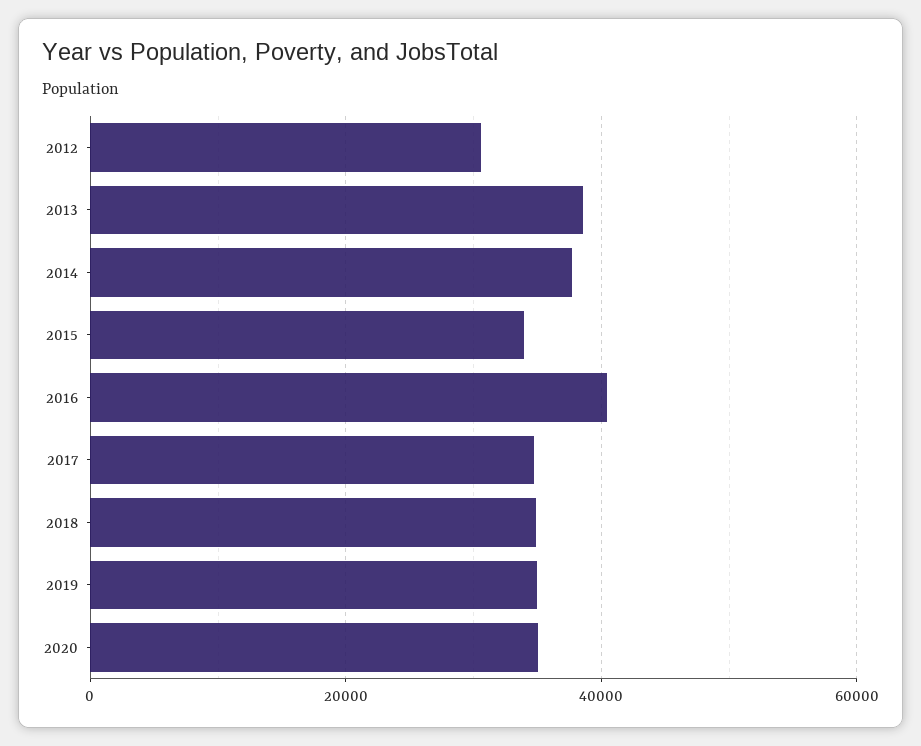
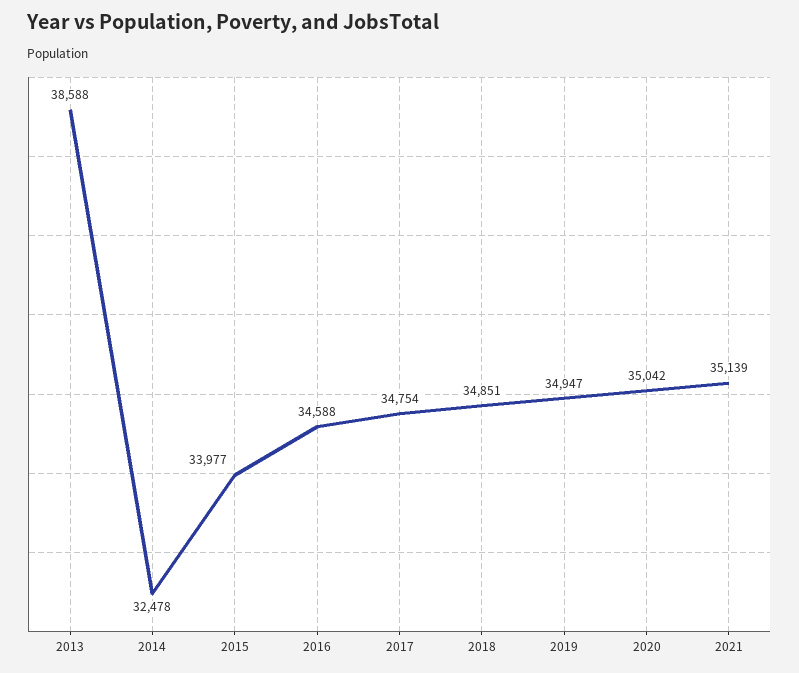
2012: 30000 -> none
2014: 38000 -> 32478
2016: 40000 -> 34588
2021: none -> 35139

